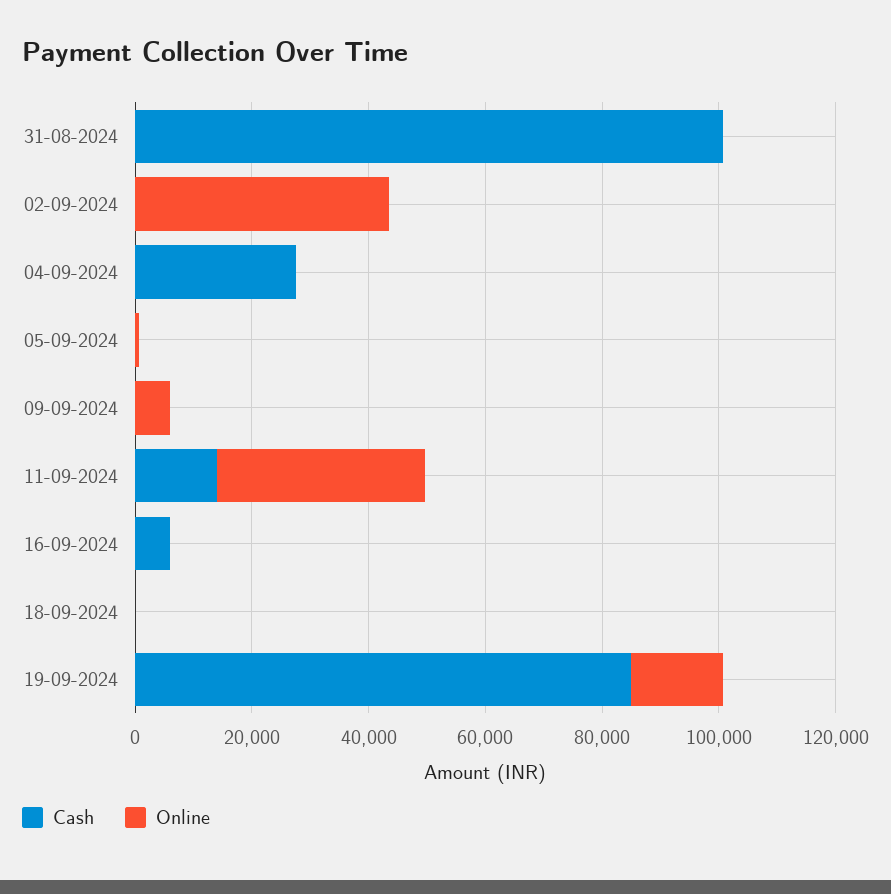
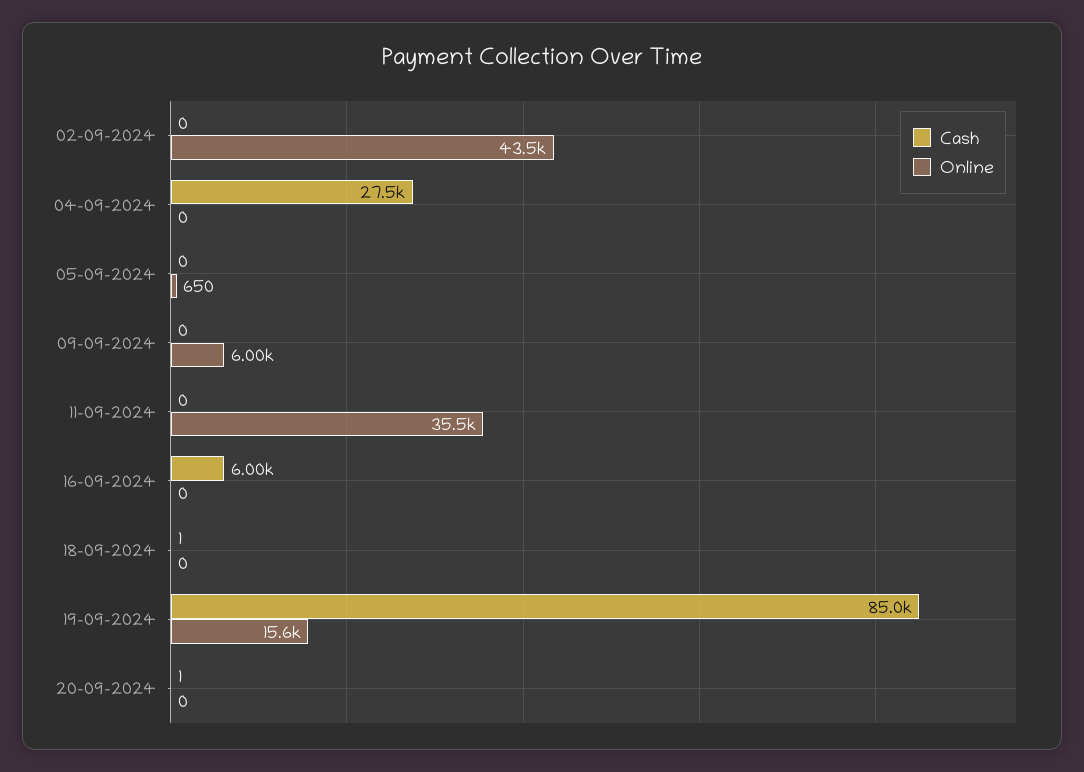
Cash, 31-08-2024: 100000 -> none
Online, 31-08-2024: 0 -> none
Cash, 11-09-2024: 15000 -> 0
Cash, 20-09-2024: none -> 1
Online, 20-09-2024: none -> 0

